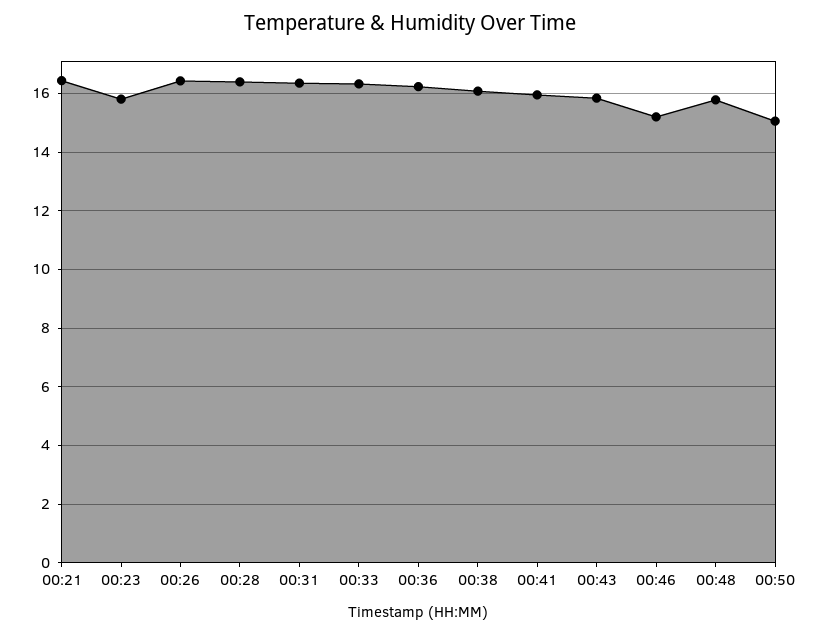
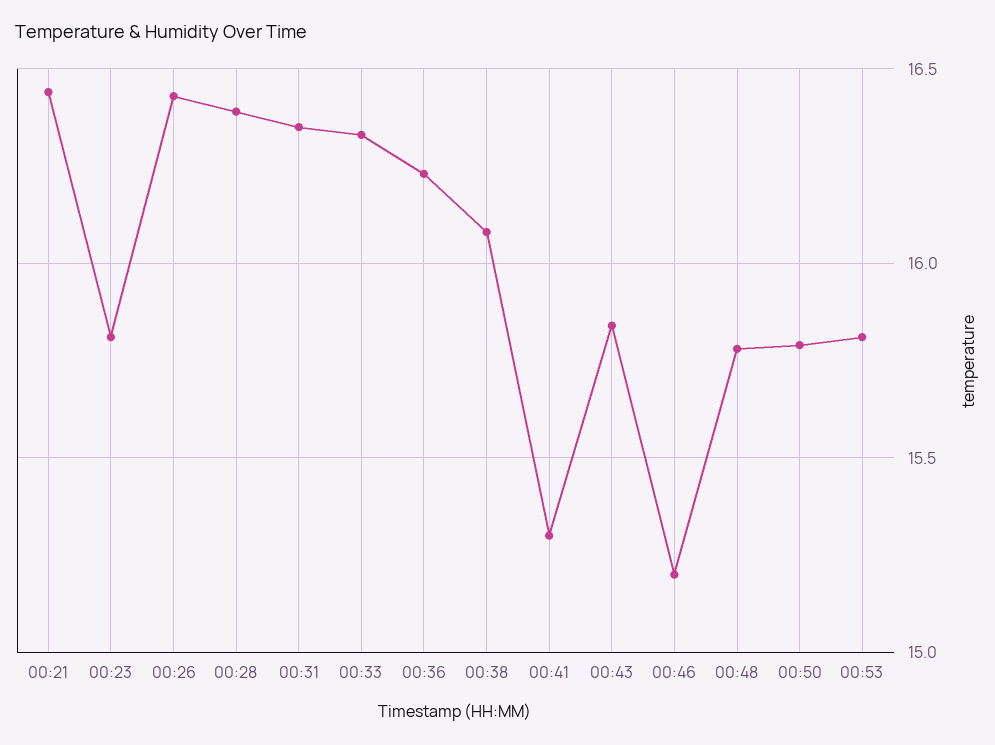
00:41: 16 -> 15.3
00:50: 15 -> 15.8
00:53: none -> 15.8

